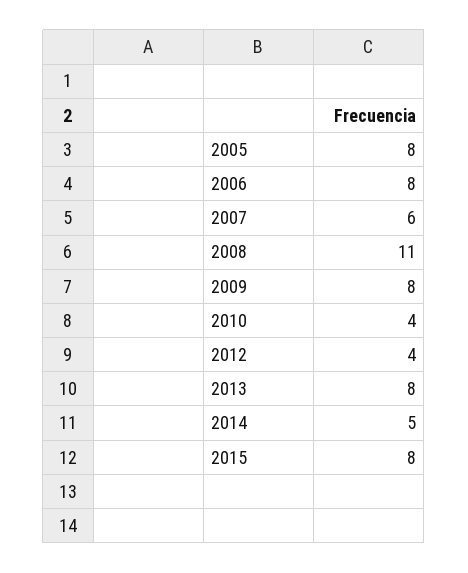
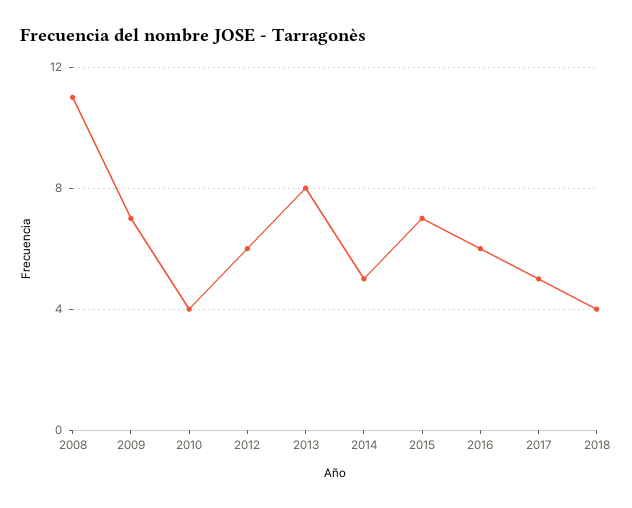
2005: 8 -> none
2006: 8 -> none
2007: 6 -> none
2009: 8 -> 7
2012: 4 -> 6
2015: 8 -> 7
2016: none -> 6
2017: none -> 5
2018: none -> 4

